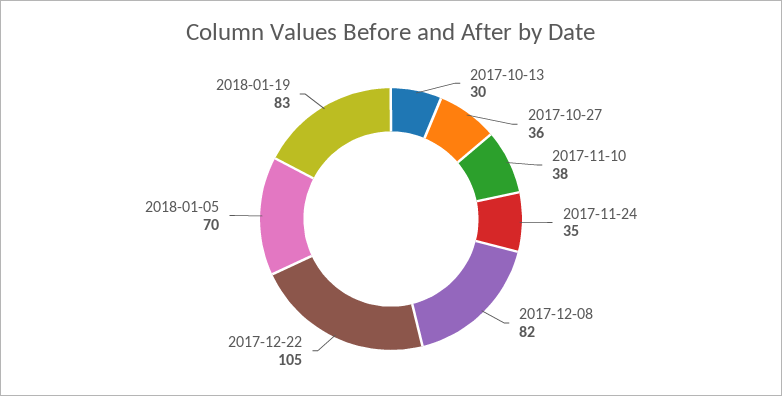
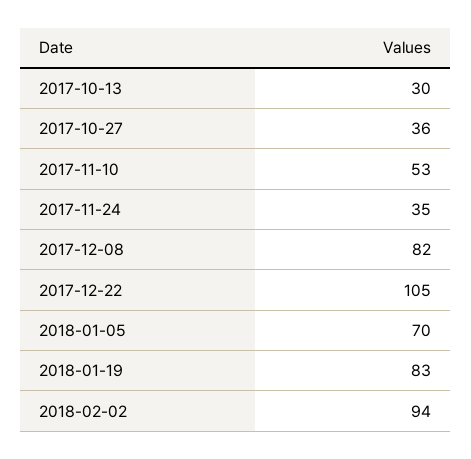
2017-11-10: 38 -> 53
2018-02-02: none -> 94

